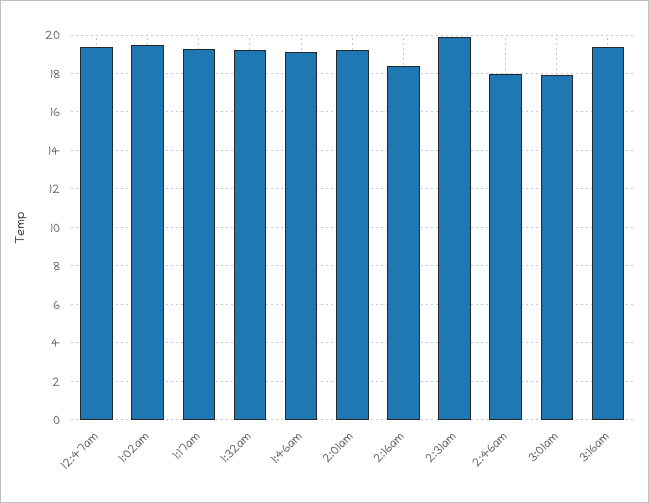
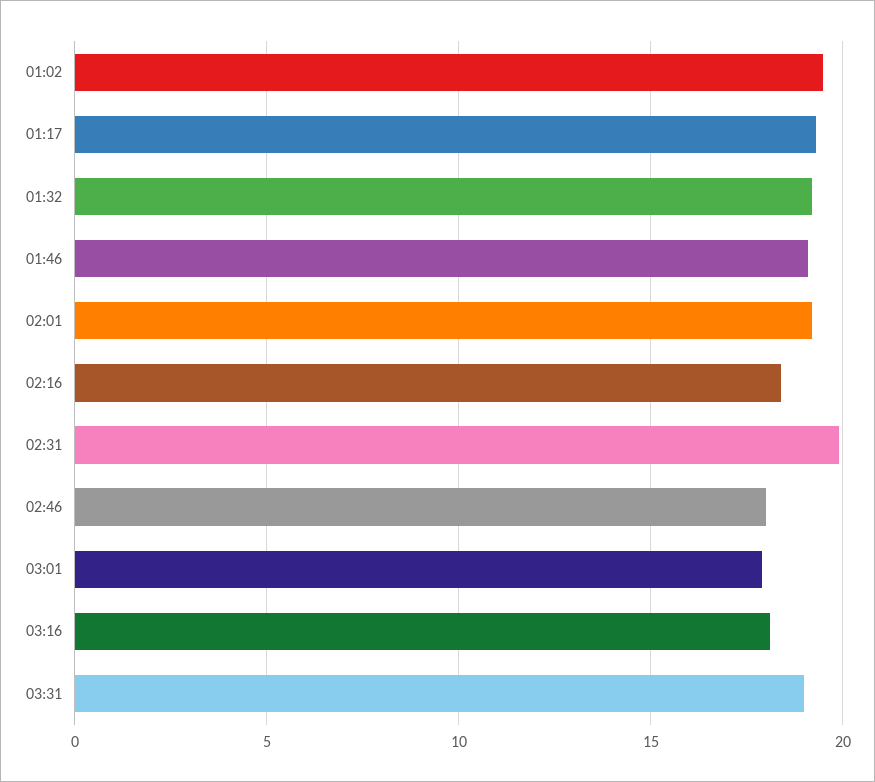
12:47am: 19.5 -> none
3:16am: 19.5 -> 18
03:31: none -> 19

